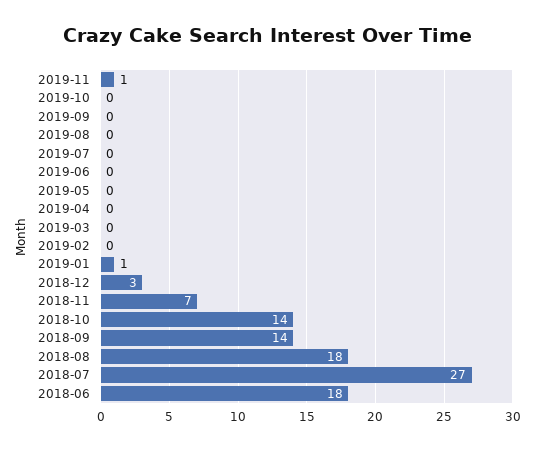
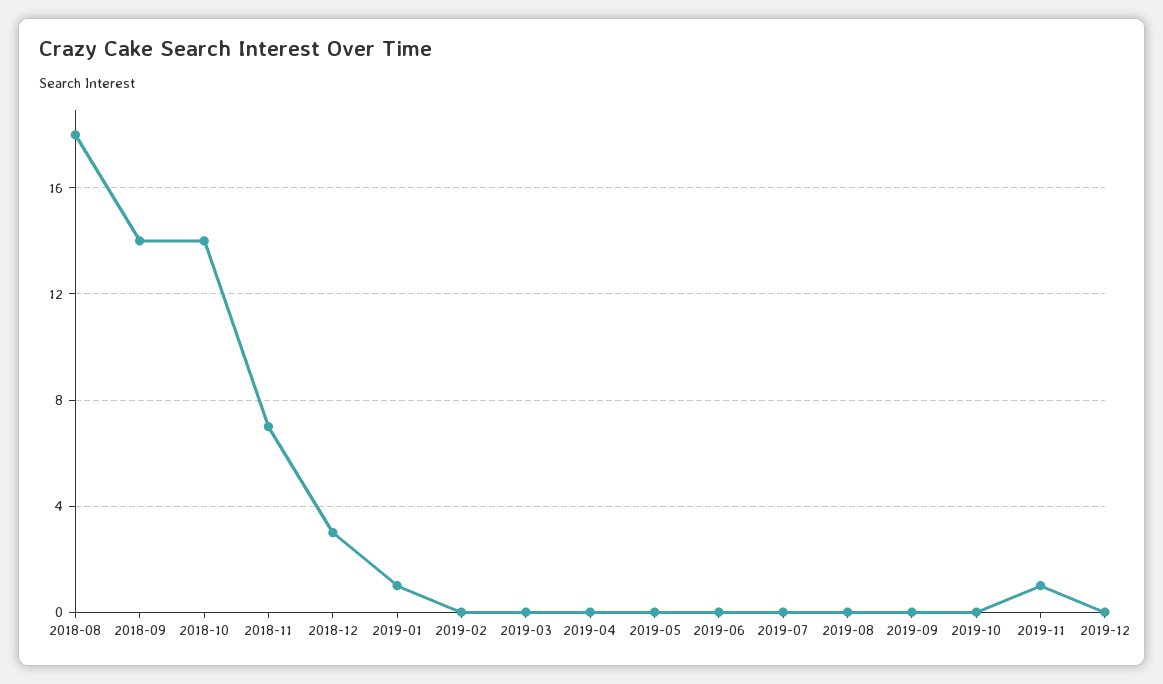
2018-07: 27 -> none
2018-06: 18 -> none
2019-12: none -> 0

